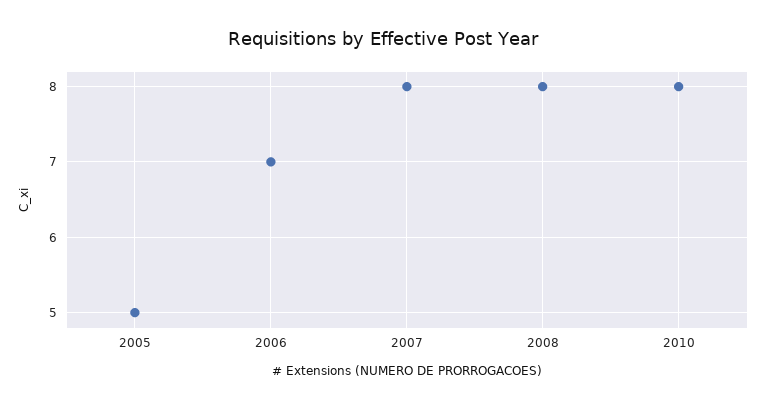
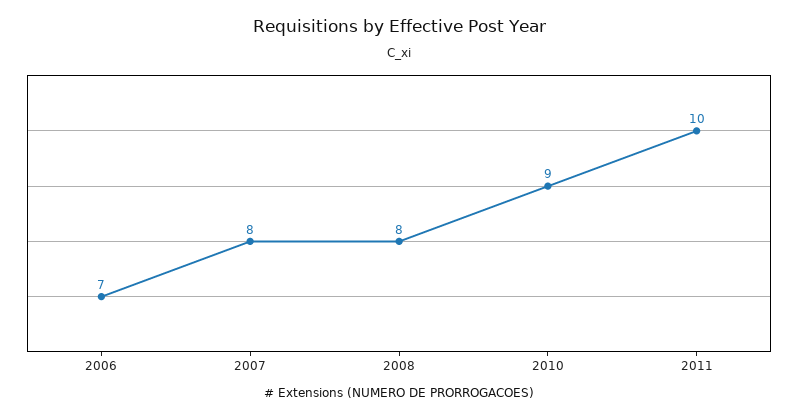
2005: 5 -> none
2010: 8 -> 9
2011: none -> 10

